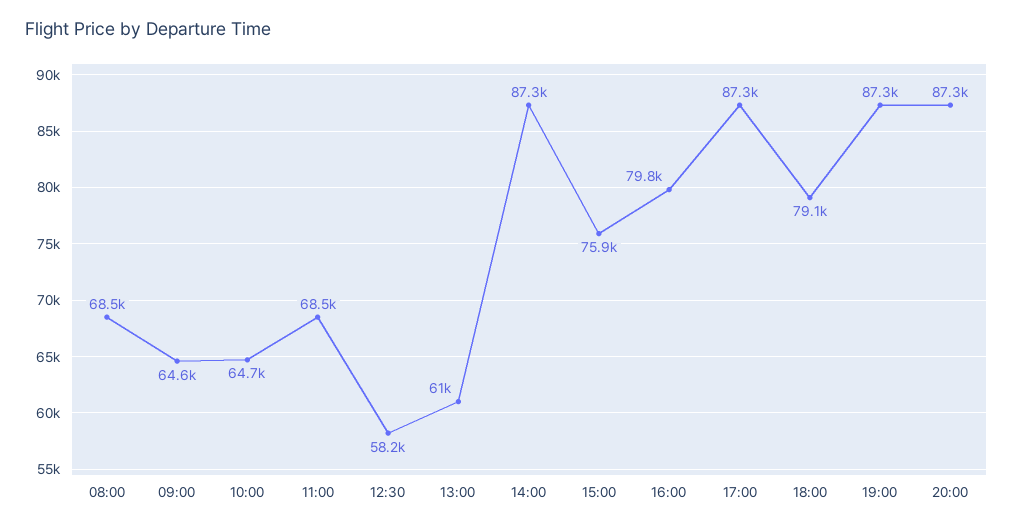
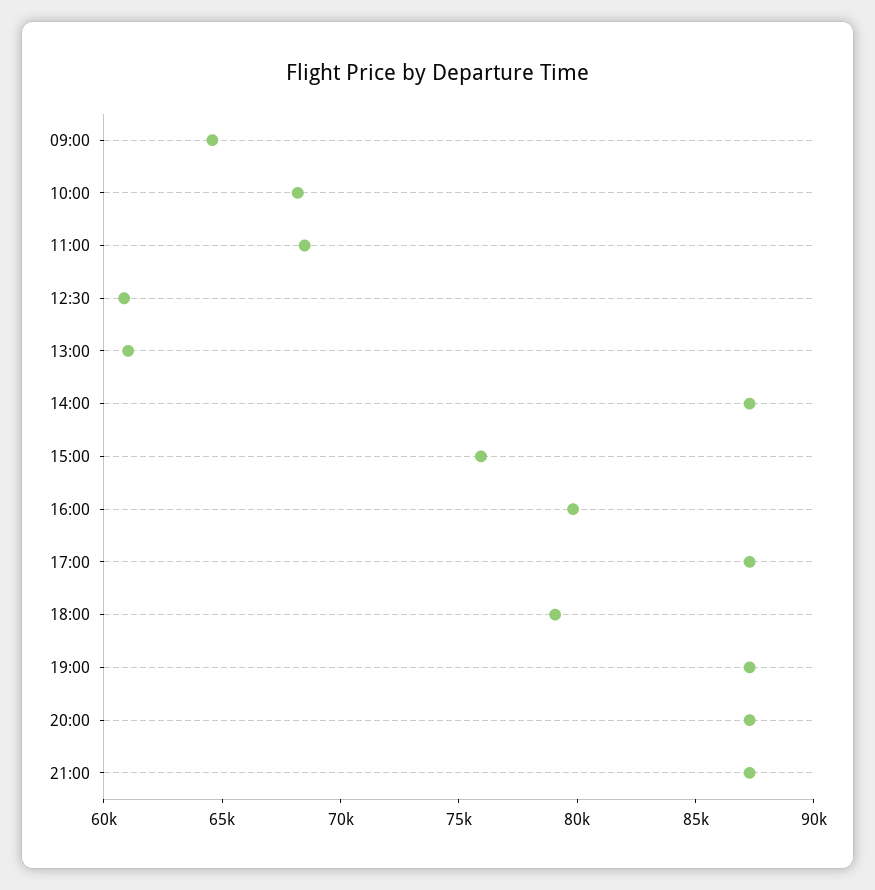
08:00: 68500 -> none
10:00: 64700 -> 68000
12:30: 58200 -> 61000
21:00: none -> 87000

